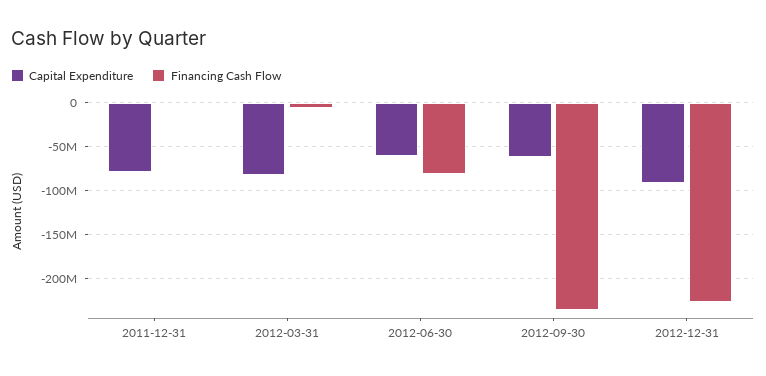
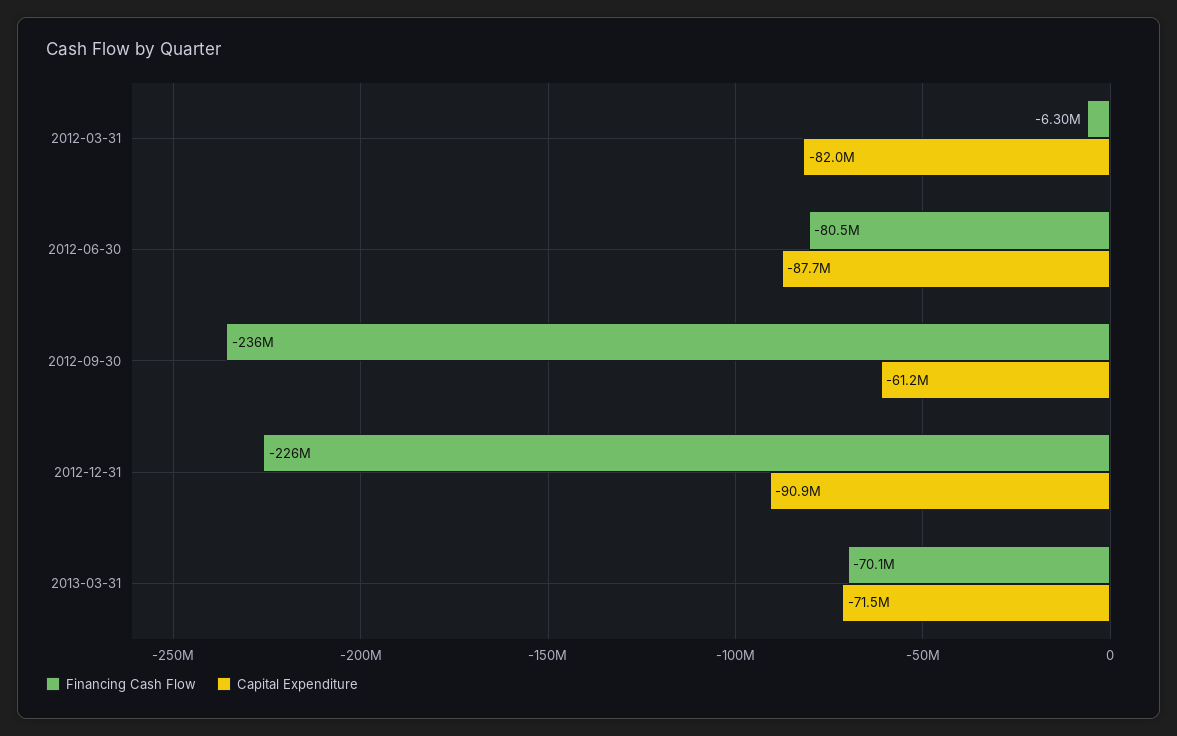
Capital Expenditure, 2011-12-31: -80000000 -> none
Financing Cash Flow, 2011-12-31: 0 -> none
Capital Expenditure, 2012-06-30: -60000000 -> -87700000
Financing Cash Flow, 2013-03-31: none -> -70100000
Capital Expenditure, 2013-03-31: none -> -71500000

